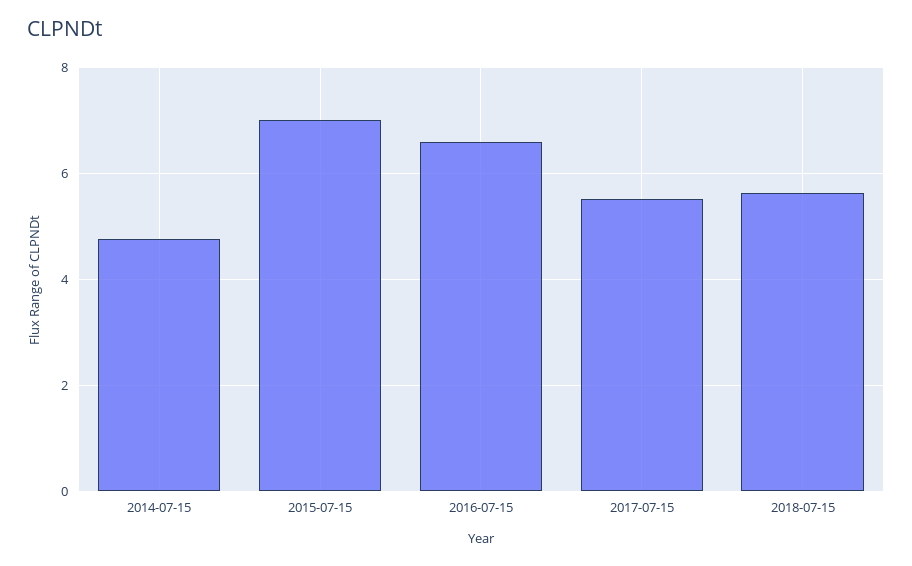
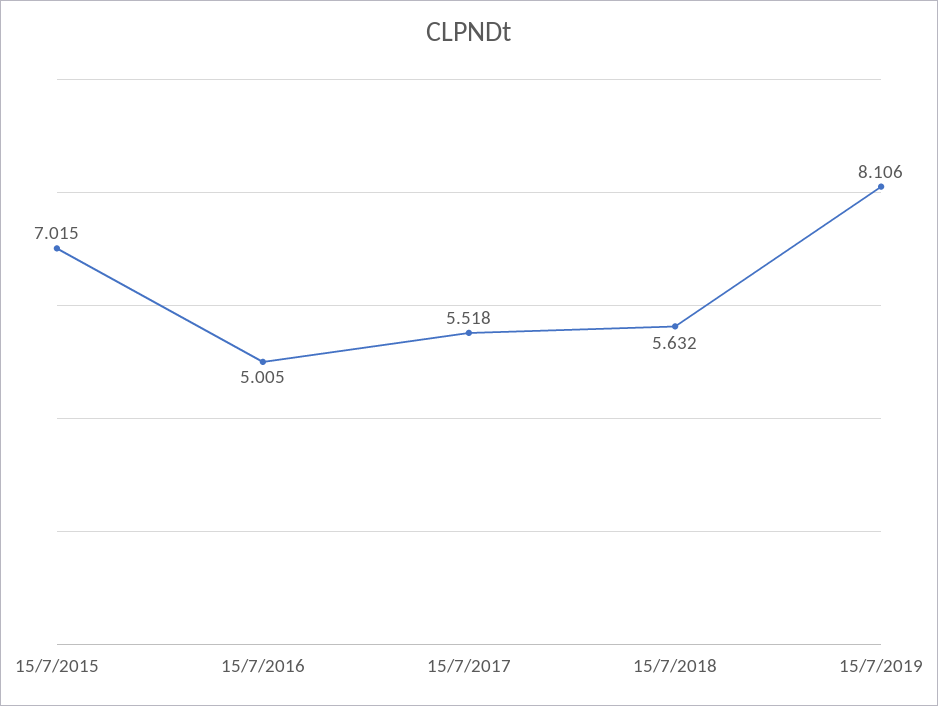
2014-07-15: 4.8 -> none
2016-07-15: 6.6 -> 5.005
15/7/2019: none -> 8.106

